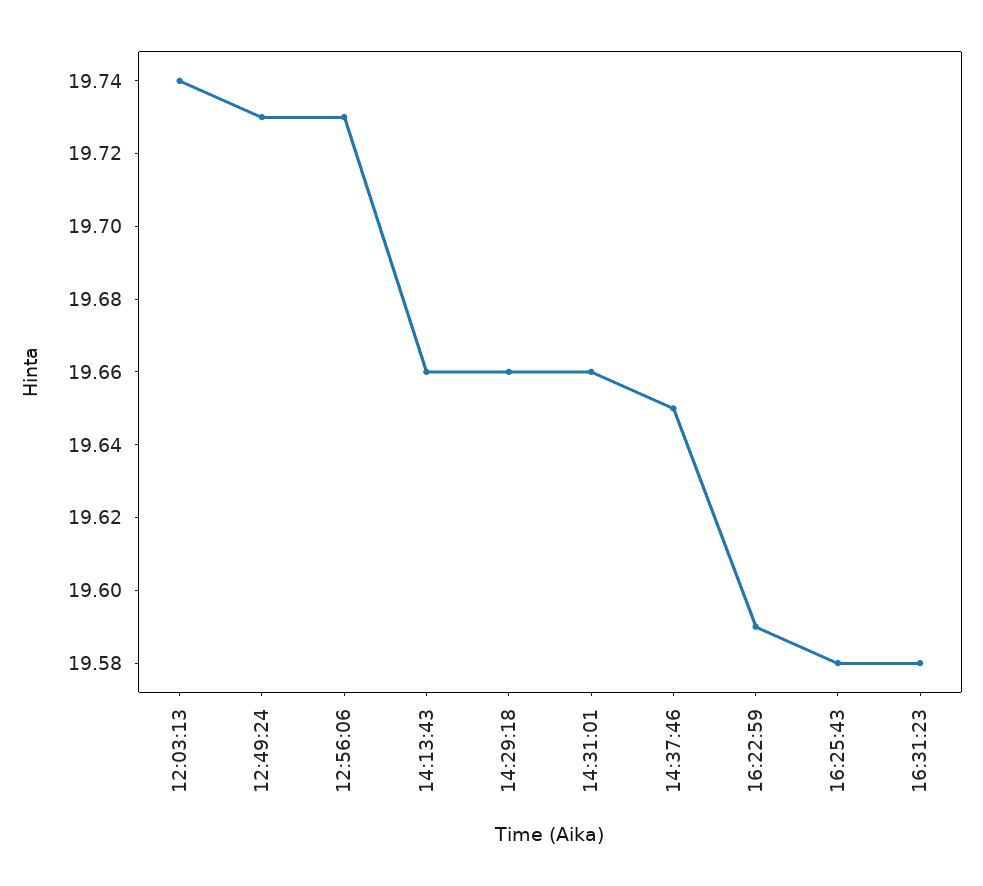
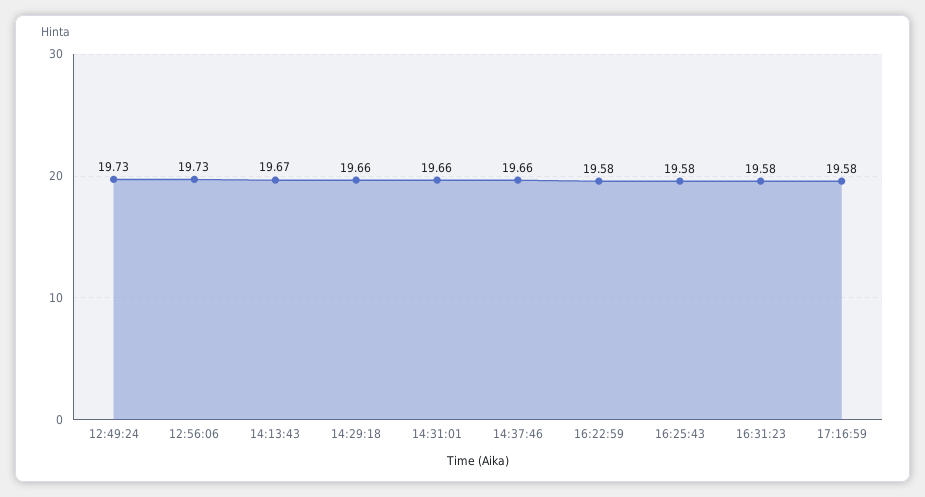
12:03:13: 19.74 -> none
14:13:43: 19.66 -> 19.67
14:37:46: 19.65 -> 19.66
16:22:59: 19.59 -> 19.58
17:16:59: none -> 19.58

